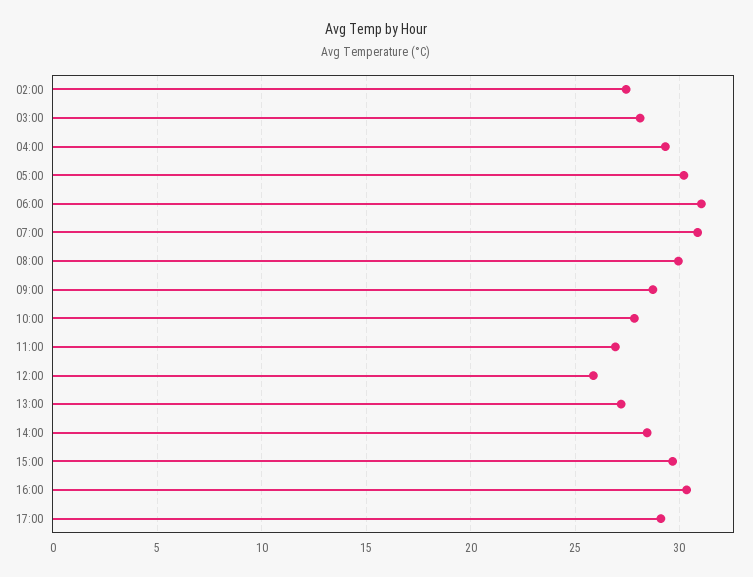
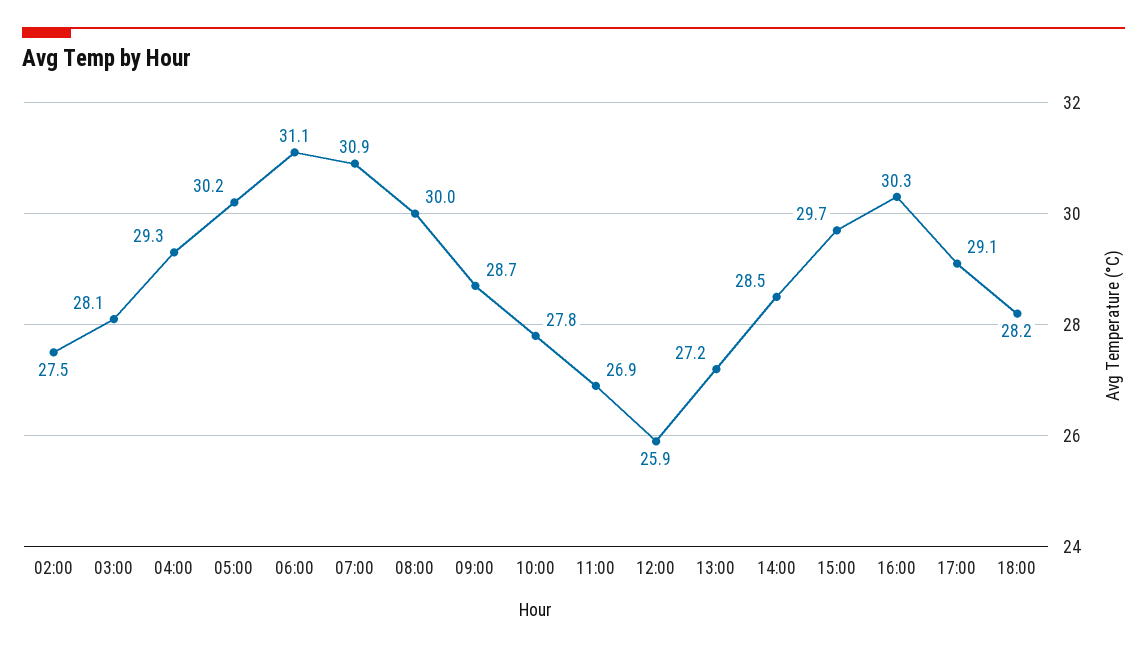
18:00: none -> 28.2

